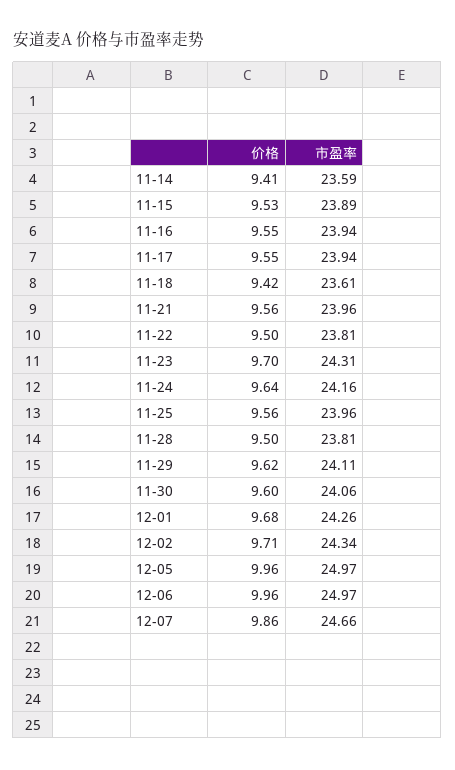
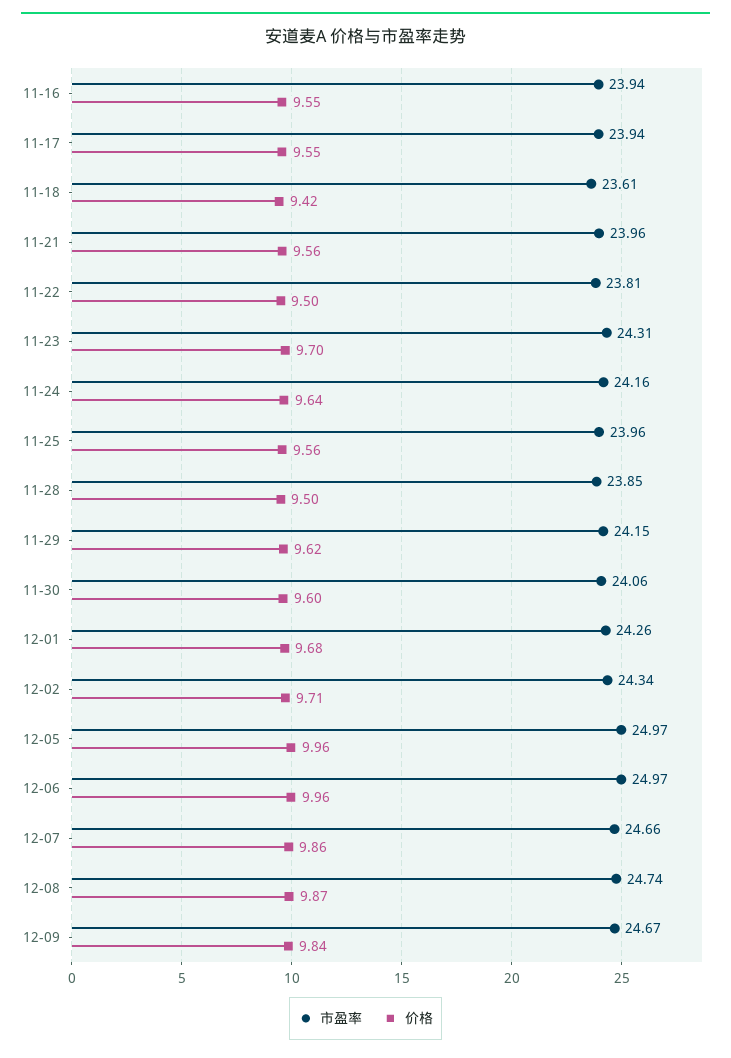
价格, 11-14: 9.41 -> none
市盈率, 11-14: 23.59 -> none
价格, 11-15: 9.53 -> none
市盈率, 11-15: 23.89 -> none
市盈率, 11-28: 23.81 -> 23.85
市盈率, 11-29: 24.11 -> 24.15
市盈率, 12-08: none -> 24.74
价格, 12-08: none -> 9.87
市盈率, 12-09: none -> 24.67
价格, 12-09: none -> 9.84

